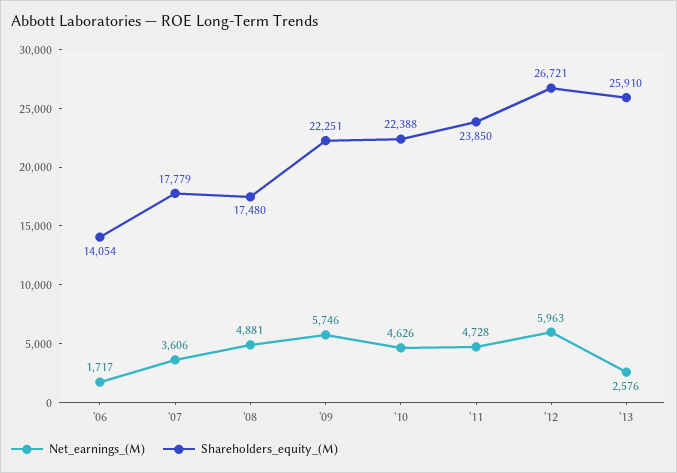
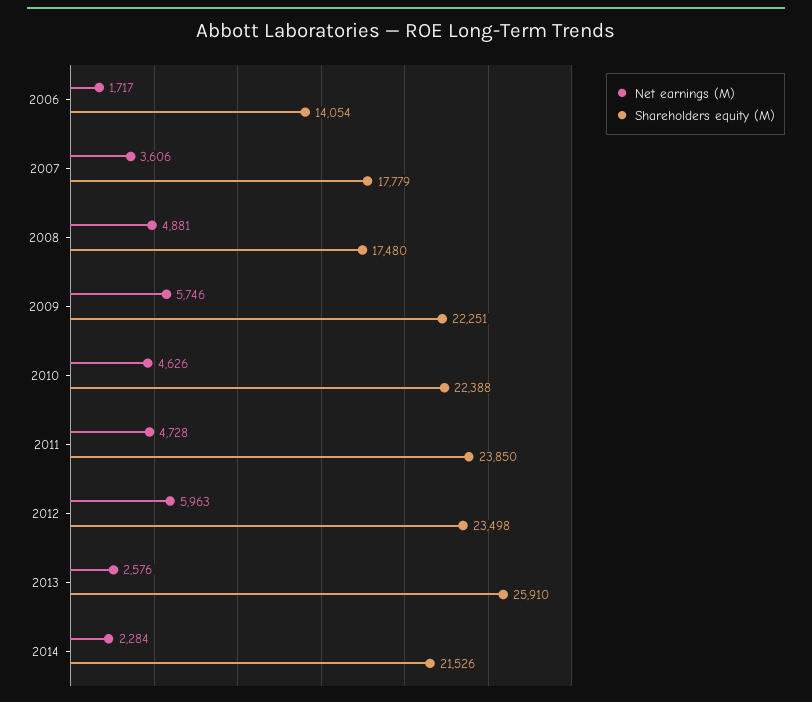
Shareholders_equity_(M), '12: 26721 -> 23498
Net_earnings_(M), 2014: none -> 2284
Shareholders_equity_(M), 2014: none -> 21526

